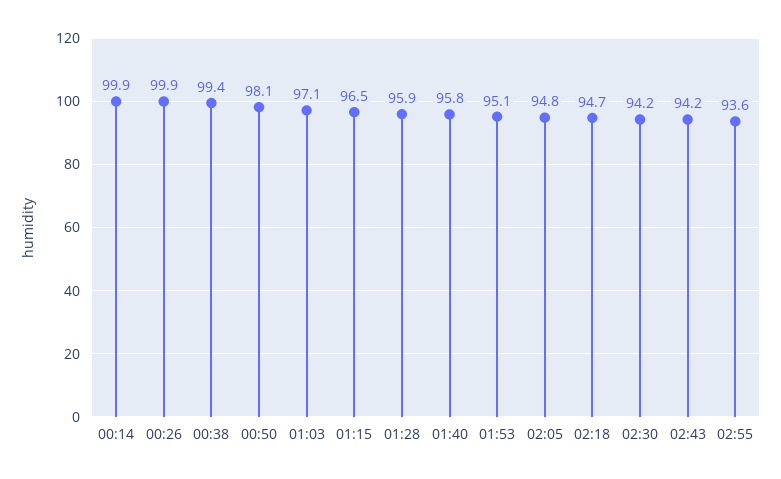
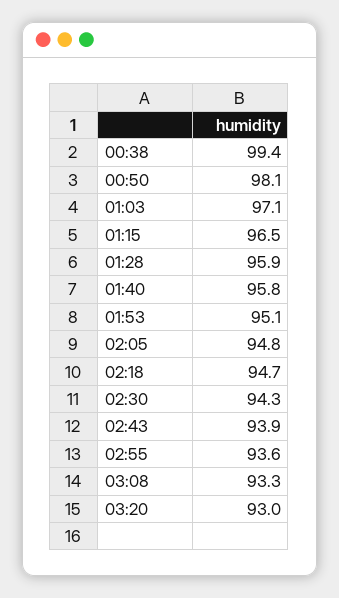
00:14: 99.9 -> none
00:26: 99.9 -> none
02:30: 94.2 -> 94.3
02:43: 94.2 -> 93.9
03:08: none -> 93.3
03:20: none -> 93

